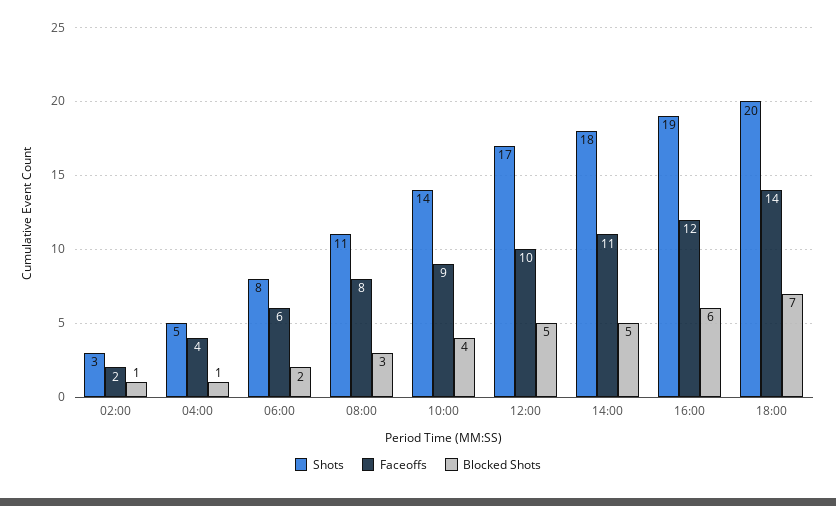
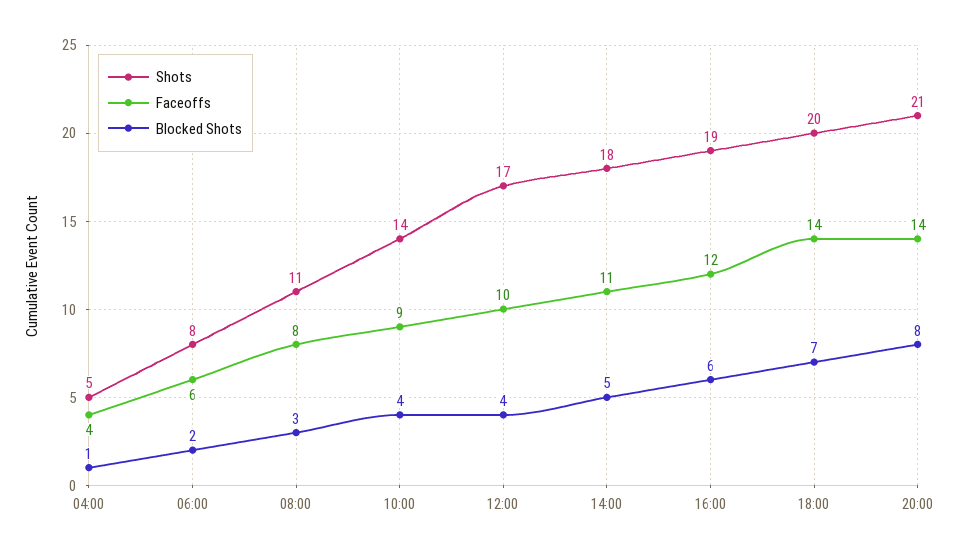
Shots, 02:00: 3 -> none
Faceoffs, 02:00: 2 -> none
Blocked Shots, 02:00: 1 -> none
Blocked Shots, 12:00: 5 -> 4
Shots, 20:00: none -> 21
Faceoffs, 20:00: none -> 14
Blocked Shots, 20:00: none -> 8

